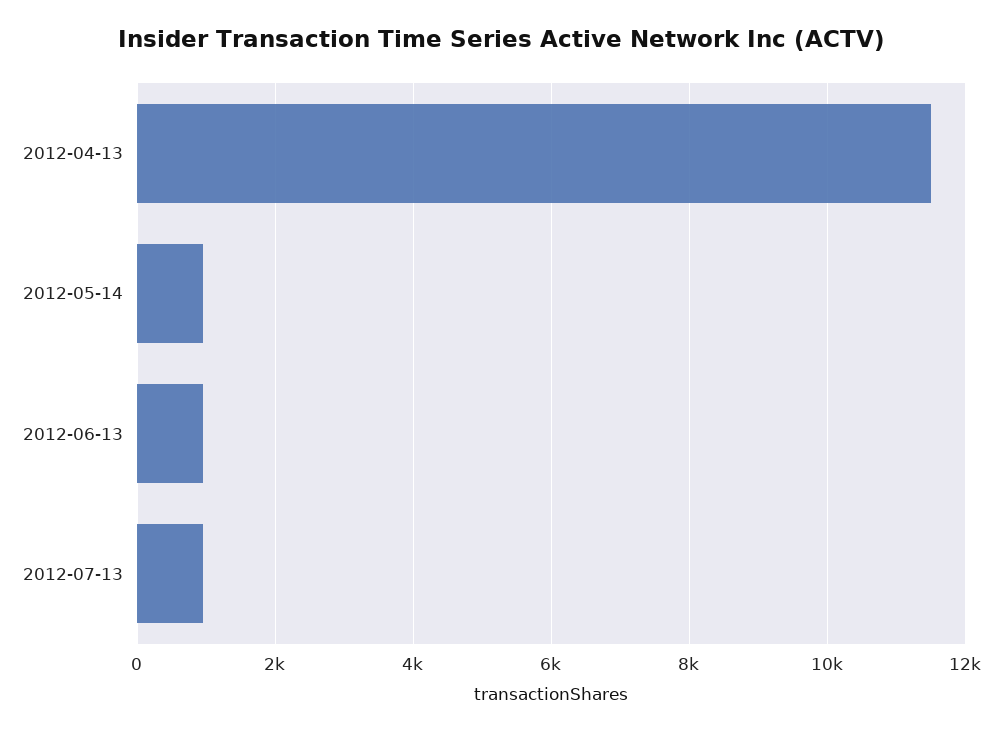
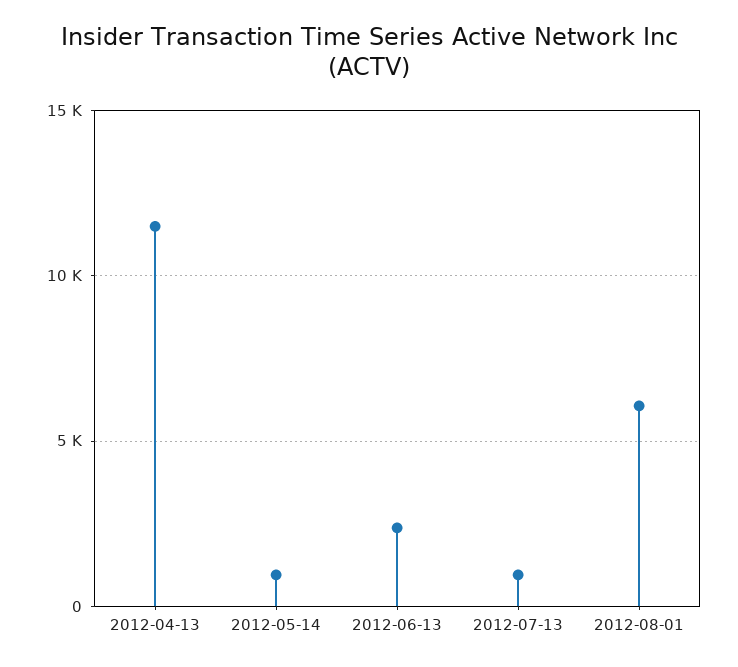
2012-06-13: 1000 -> 2500
2012-08-01: none -> 6000

